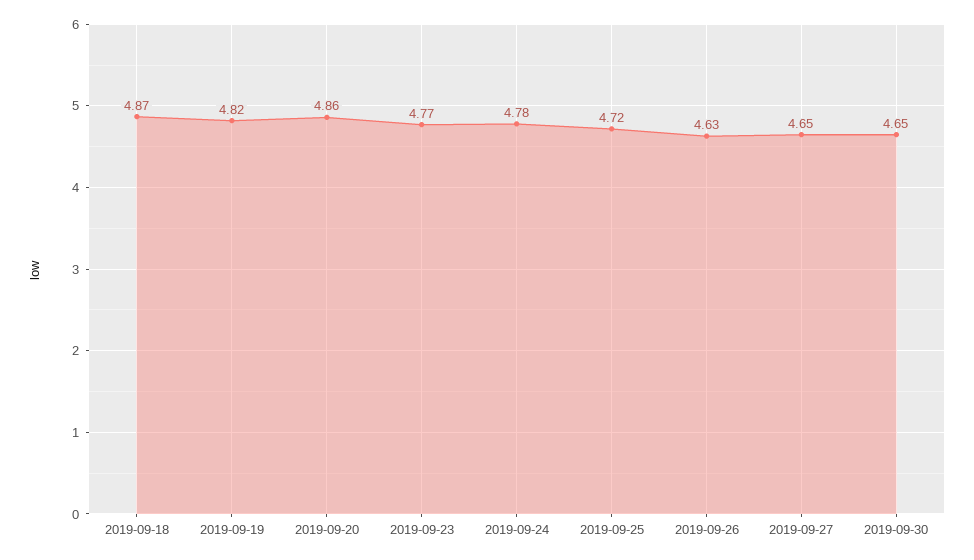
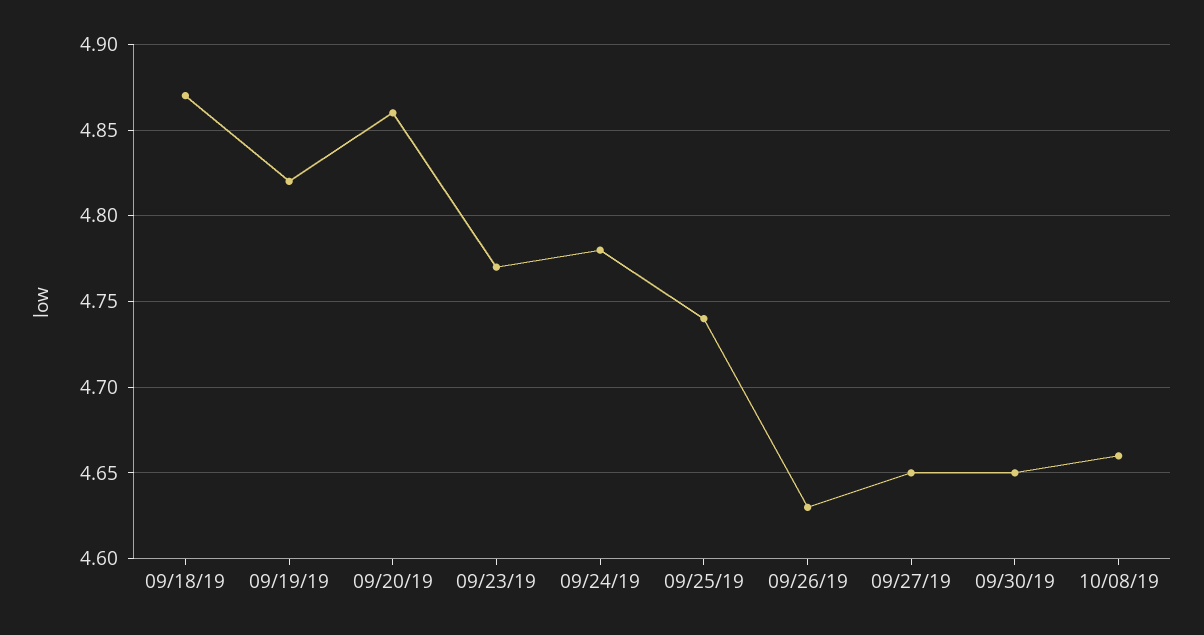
2019-09-25: 4.72 -> 4.74
10/08/19: none -> 4.66

